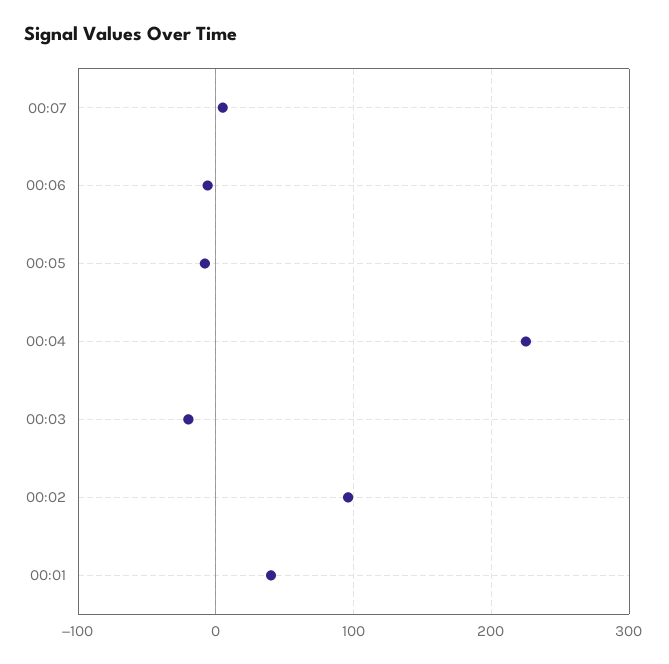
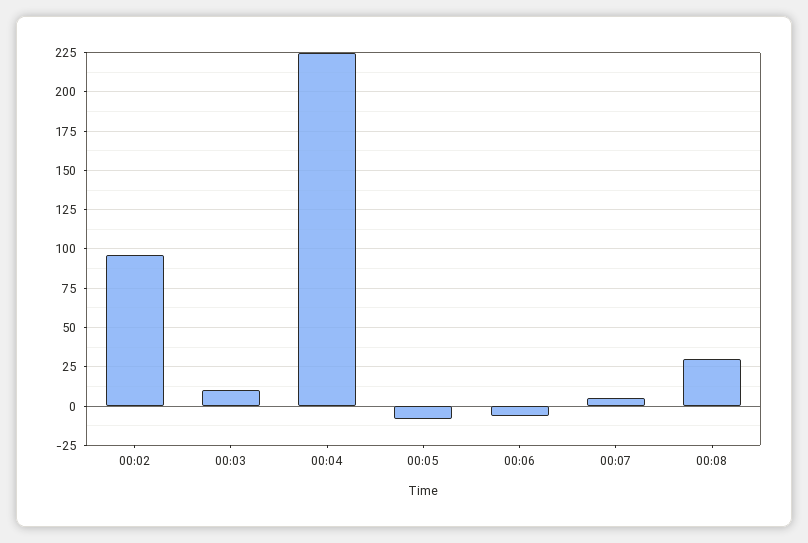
00:03: -20 -> 10
00:01: 40 -> none
00:08: none -> 30

